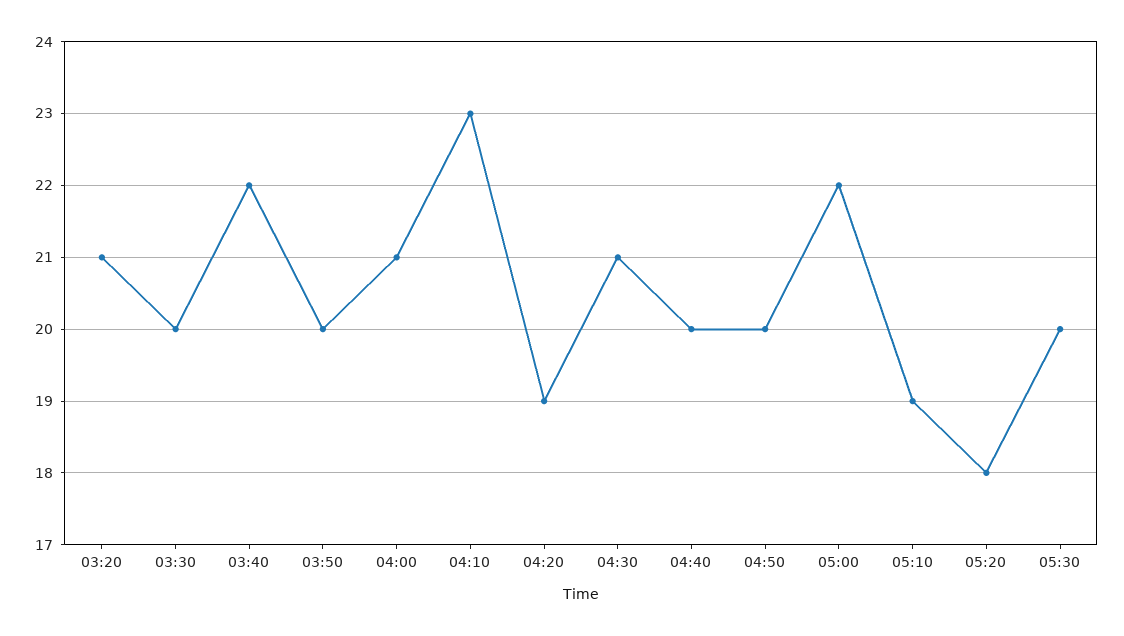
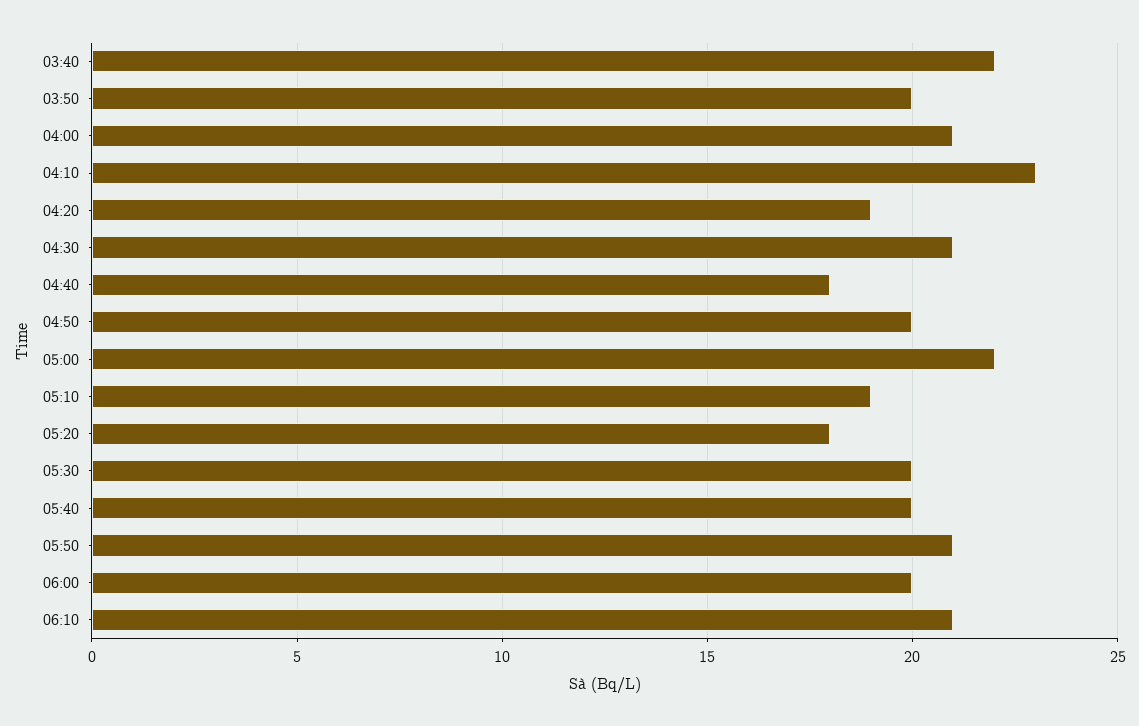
03:20: 21 -> none
03:30: 20 -> none
04:40: 20 -> 18
05:40: none -> 20
05:50: none -> 21
06:00: none -> 20
06:10: none -> 21

